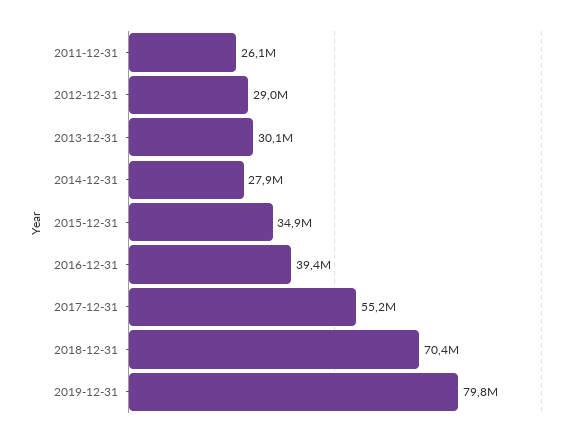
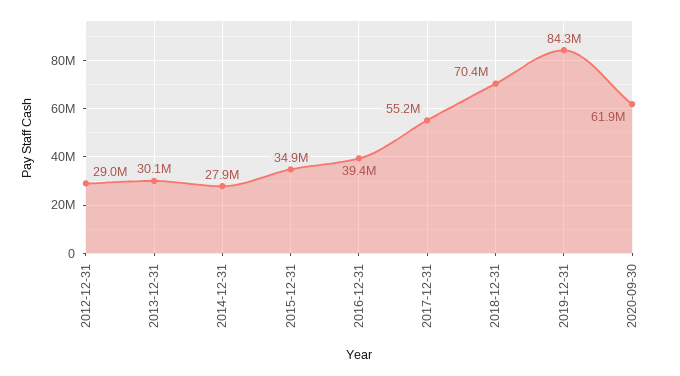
2011-12-31: 26100000 -> none
2019-12-31: 79800000 -> 84300000
2020-09-30: none -> 61900000

